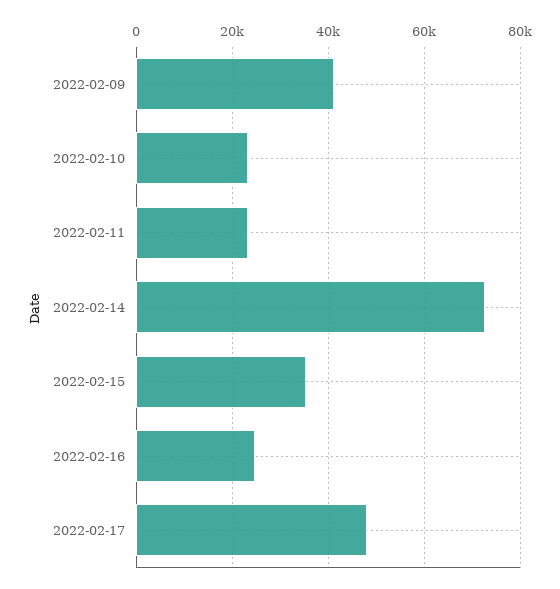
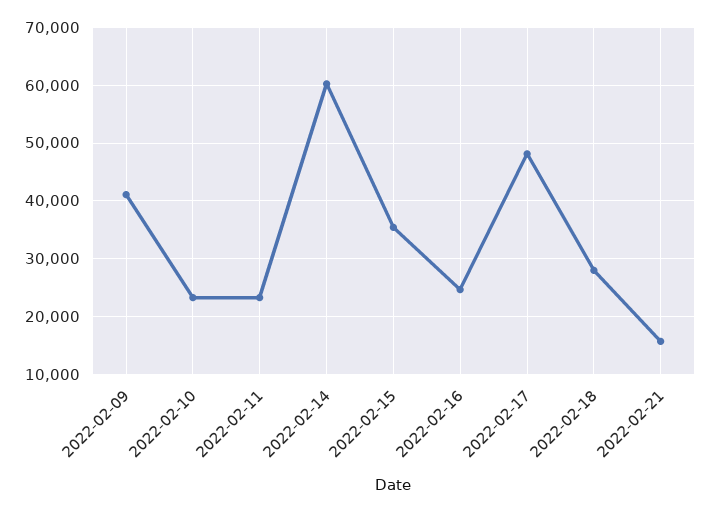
2022-02-14: 72000 -> 60000
2022-02-18: none -> 28000
2022-02-21: none -> 16000

